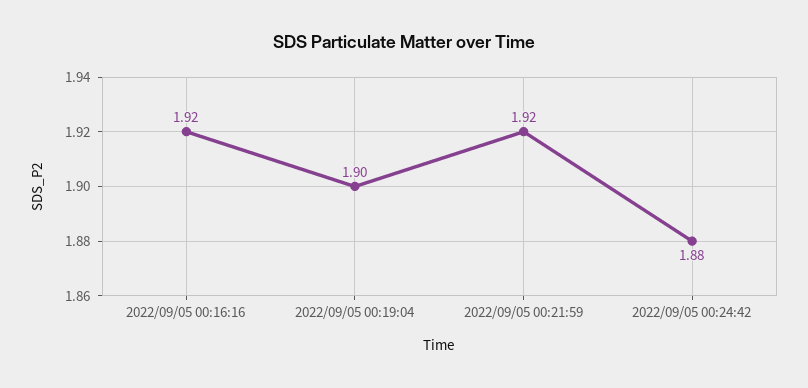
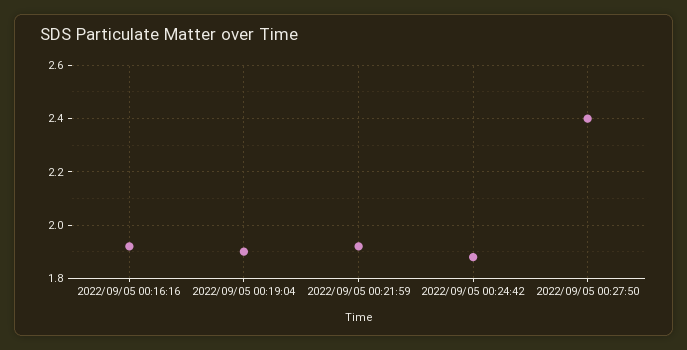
2022/09/05 00:27:50: none -> 2.4

